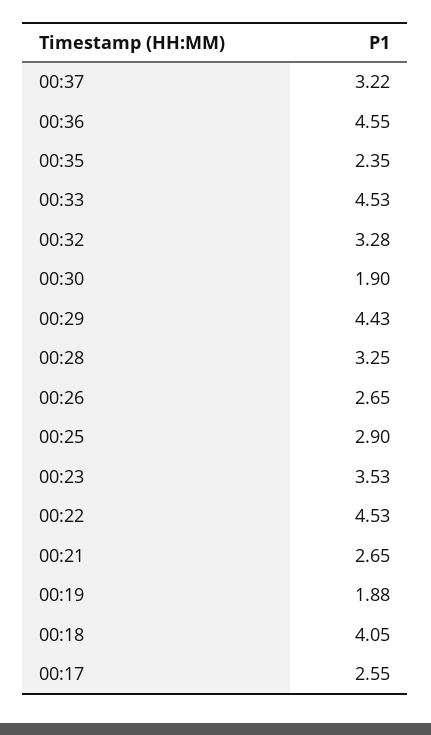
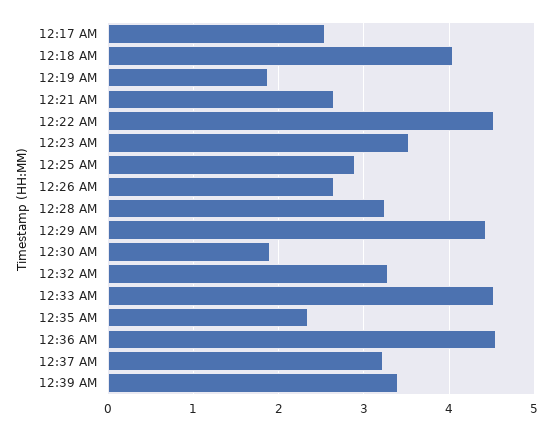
12:39 AM: none -> 3.4

